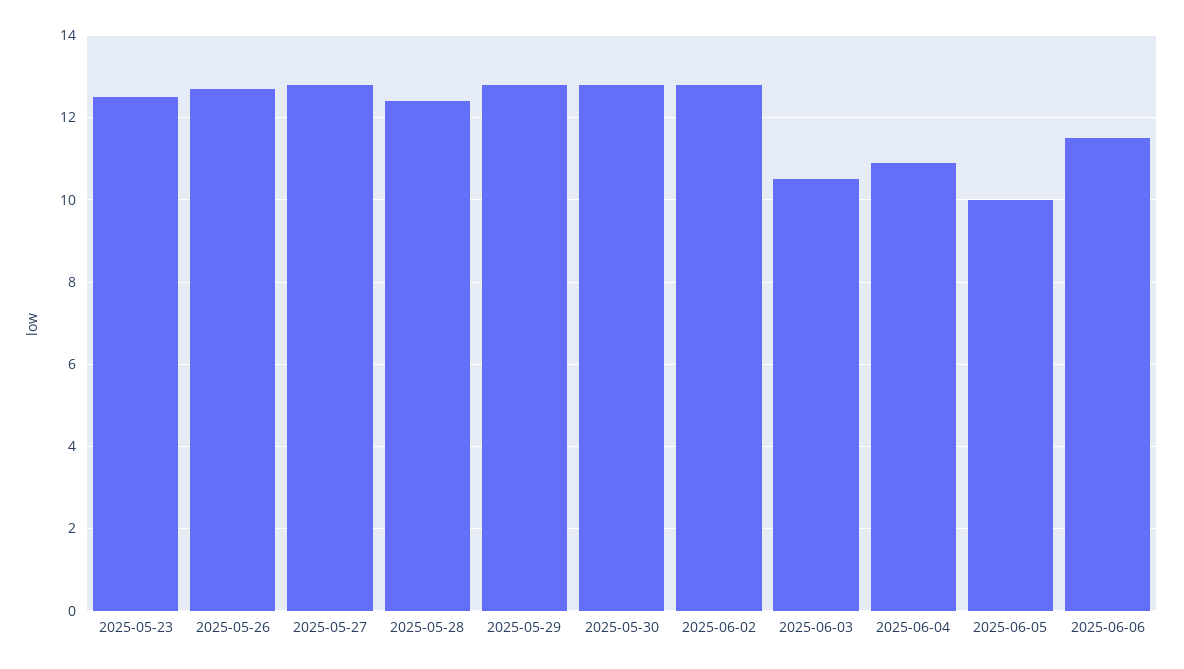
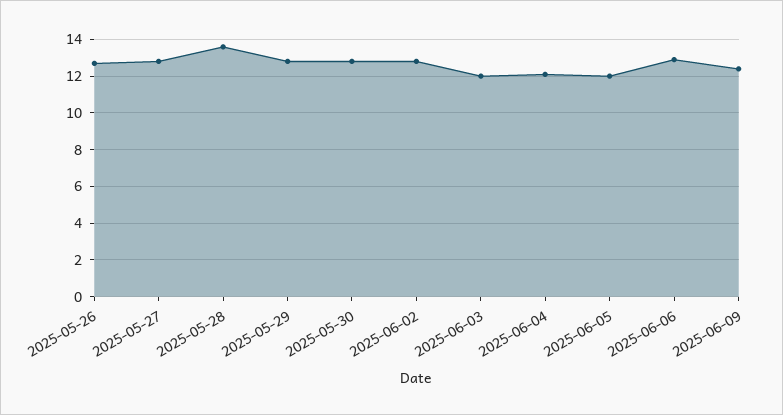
2025-05-23: 12.5 -> none
2025-05-28: 12.5 -> 13.5
2025-06-03: 10.5 -> 12
2025-06-04: 11 -> 12
2025-06-05: 10 -> 12
2025-06-06: 11.5 -> 13
2025-06-09: none -> 12.5

